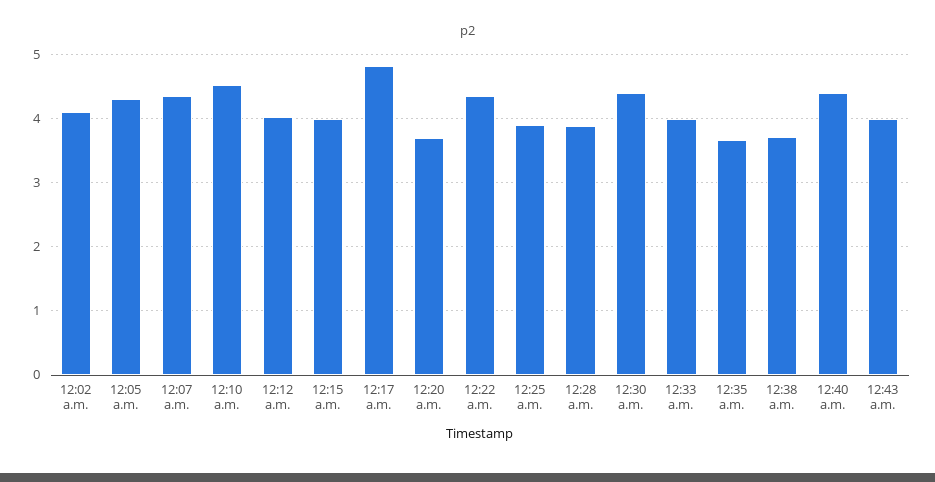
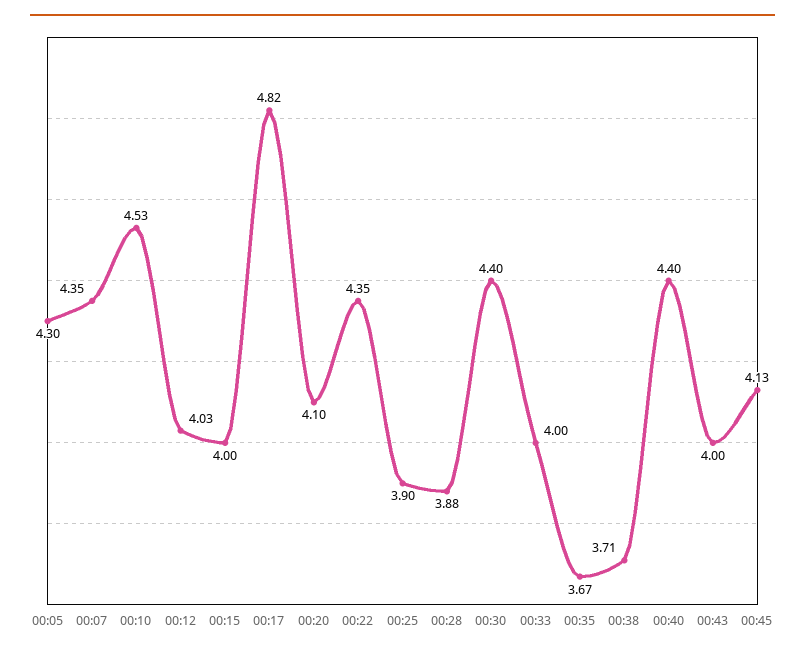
12:02 a.m.: 4.1 -> none
12:20 a.m.: 3.7 -> 4.1
00:45: none -> 4.13

